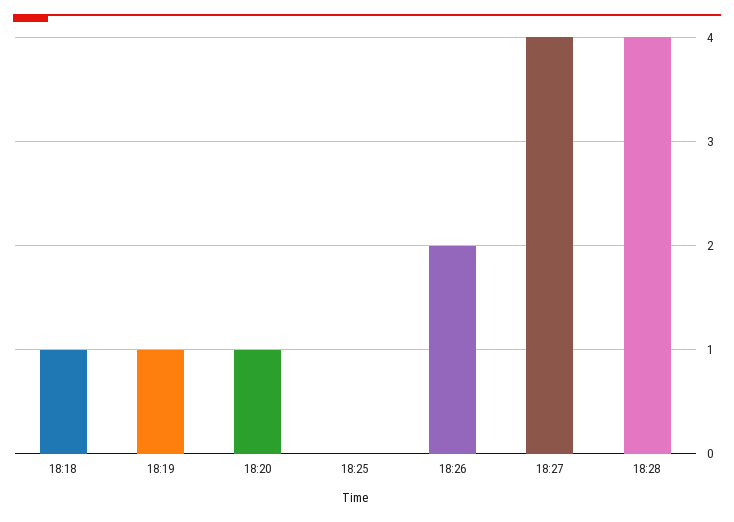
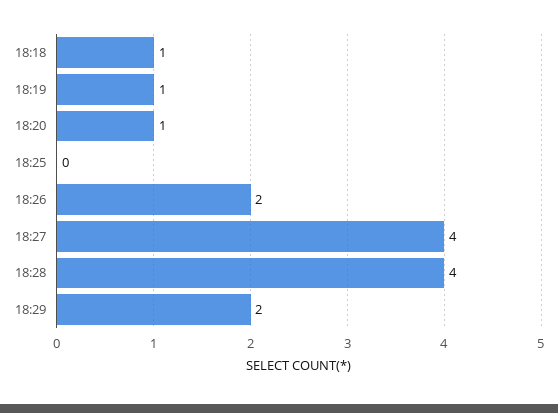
18:29: none -> 2

